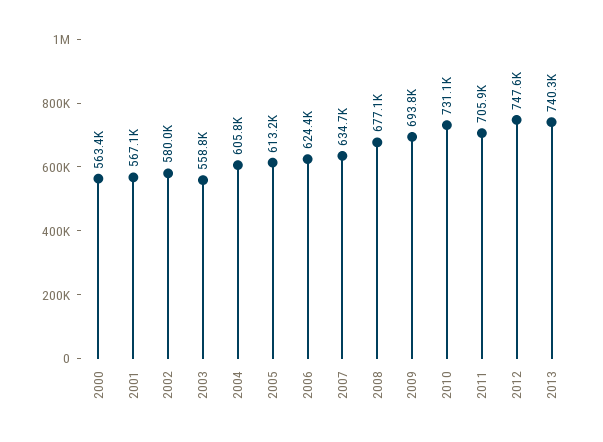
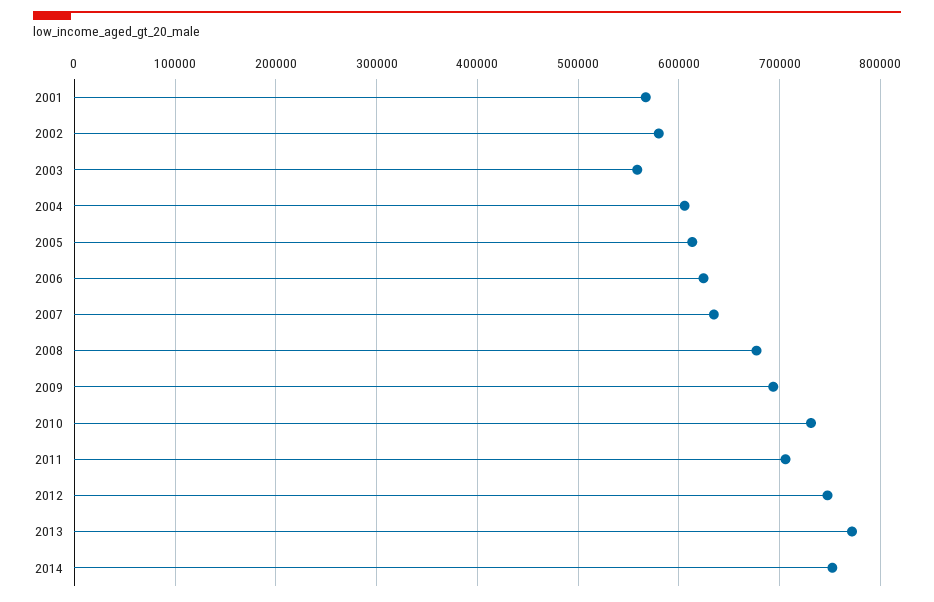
2000: 563400 -> none
2013: 740300 -> 770000
2014: none -> 750000

